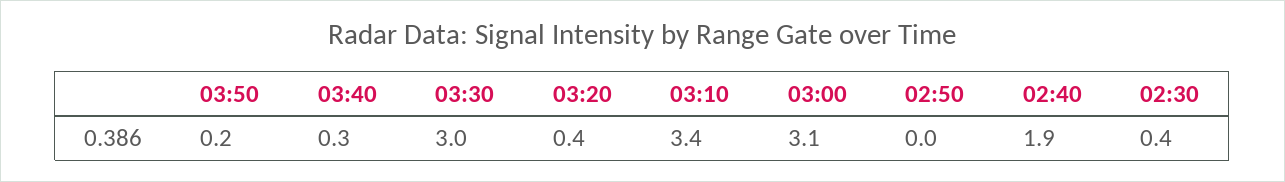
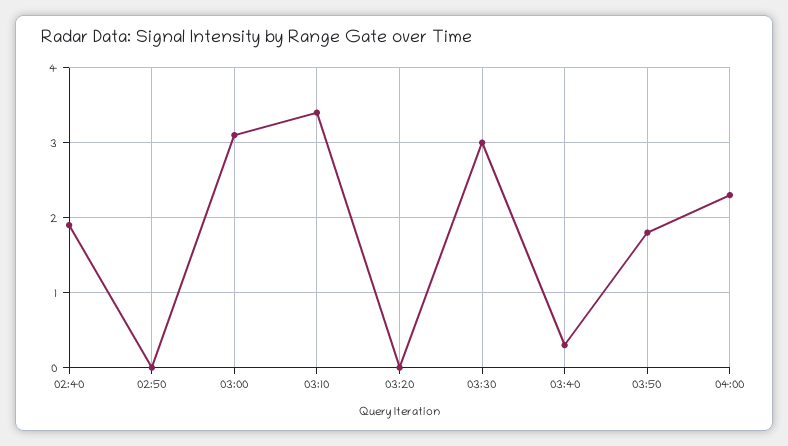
03:50: 0.2 -> 1.8
03:20: 0.4 -> 0
02:30: 0.4 -> none
04:00: none -> 2.3

